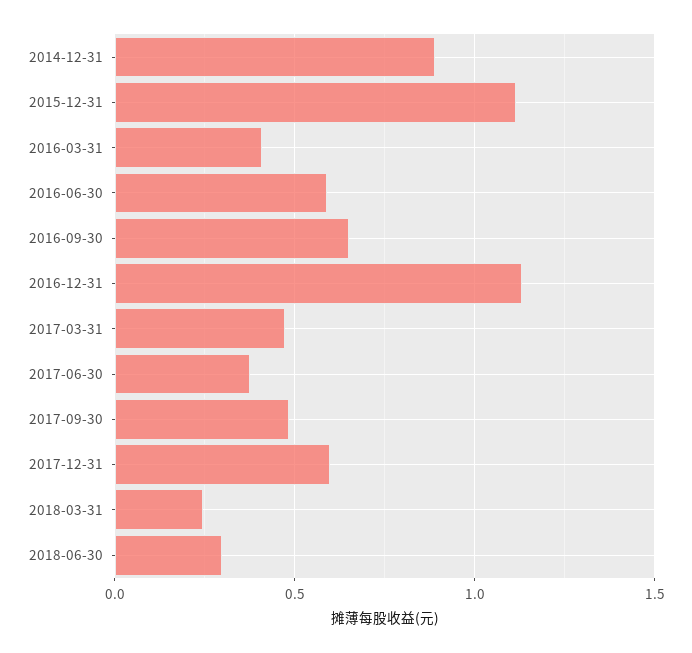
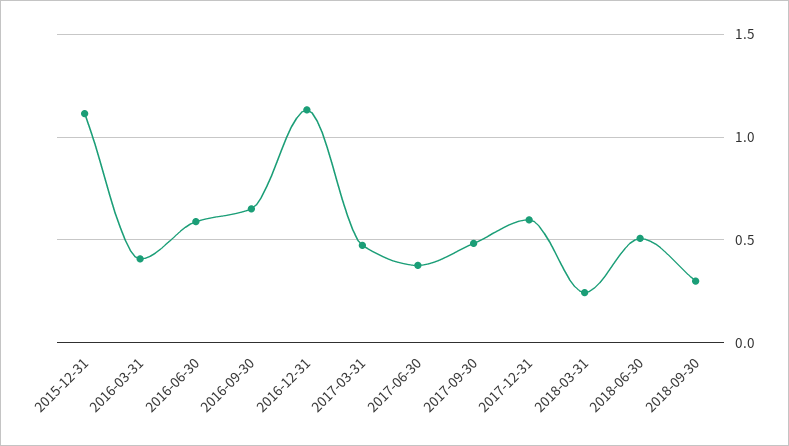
2014-12-31: 0.9 -> none
2018-06-30: 0.3 -> 0.5
2018-09-30: none -> 0.3

